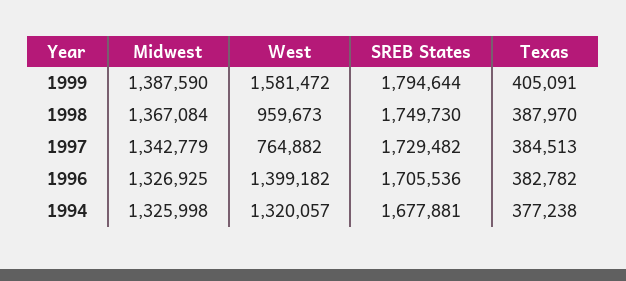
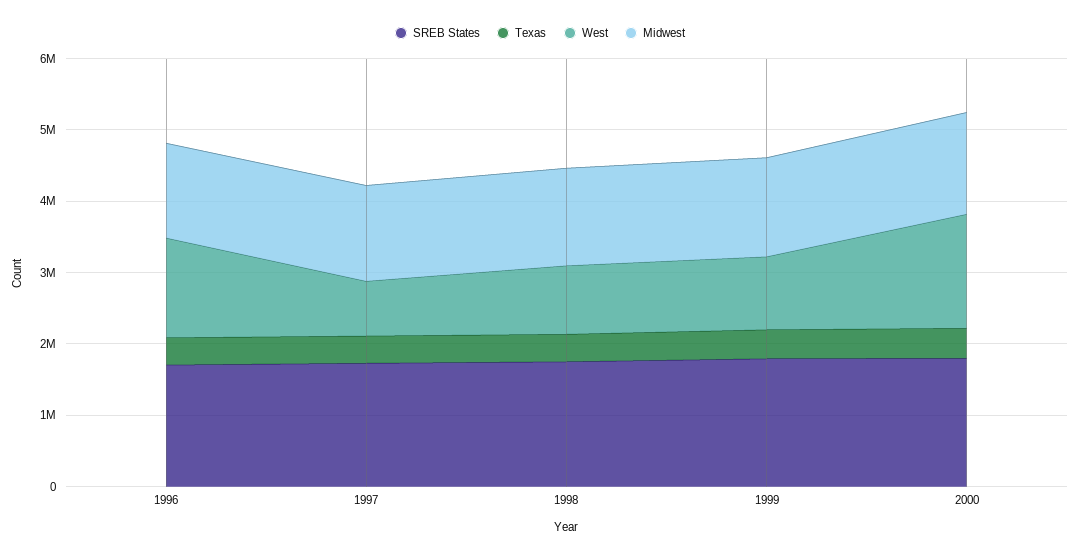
West, 1999: 1581472 -> 1000000
Midwest, 1994: 1325998 -> none
West, 1994: 1320057 -> none
SREB States, 1994: 1677881 -> none
Texas, 1994: 377238 -> none
SREB States, 2000: none -> 1800000
Texas, 2000: none -> 400000
West, 2000: none -> 1600000
Midwest, 2000: none -> 1400000

